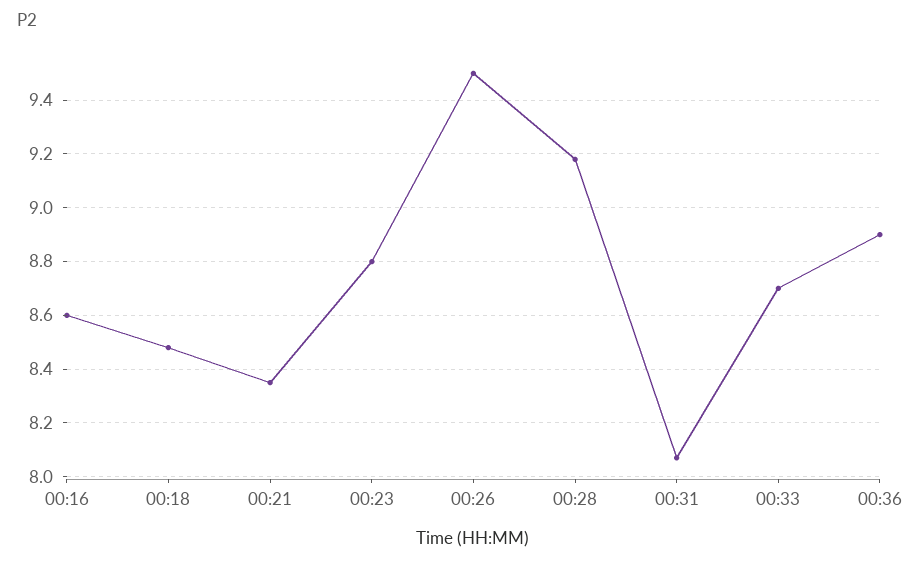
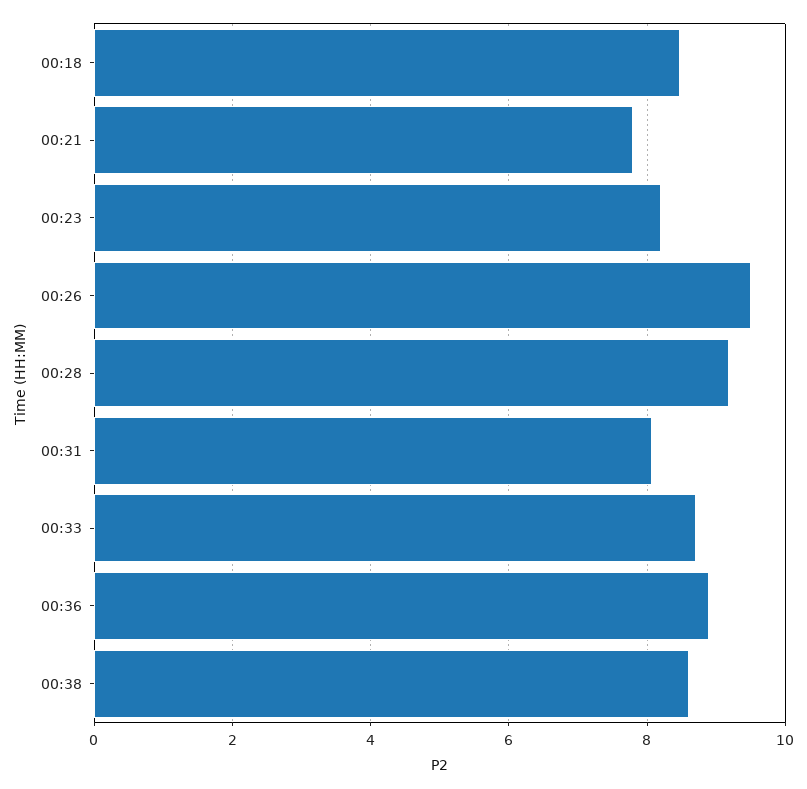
00:16: 8.6 -> none
00:21: 8.35 -> 7.8
00:23: 8.8 -> 8.2
00:38: none -> 8.6

